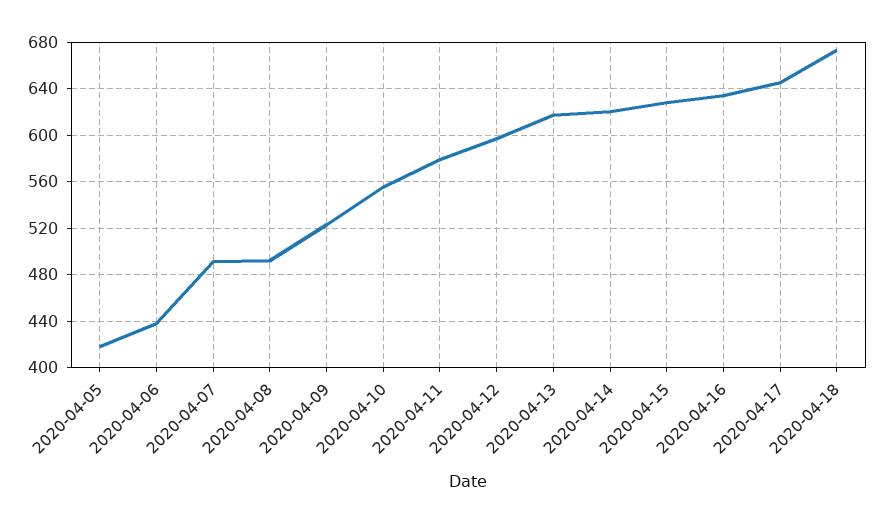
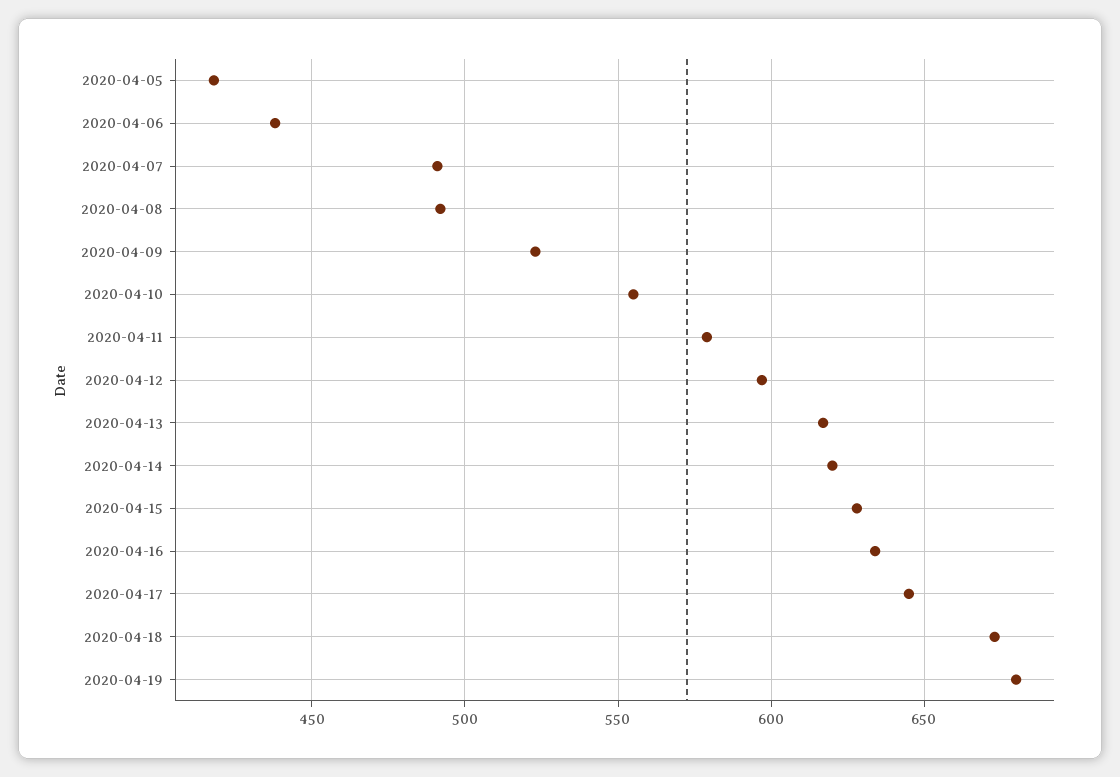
2020-04-19: none -> 680

